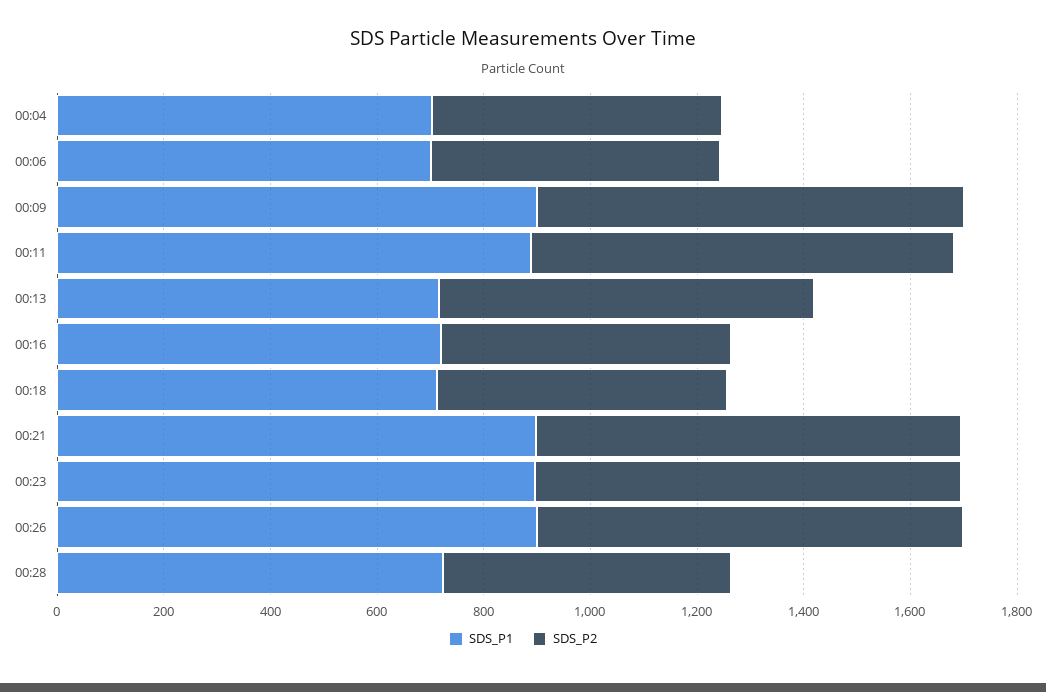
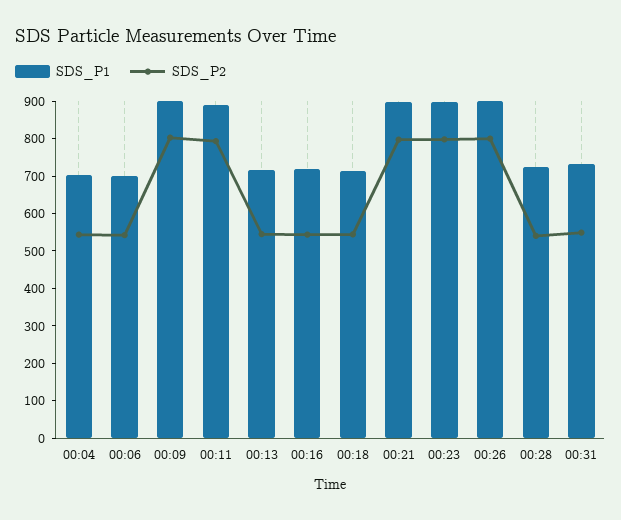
SDS_P2, 00:13: 700 -> 550
SDS_P1, 00:31: none -> 725
SDS_P2, 00:31: none -> 550

